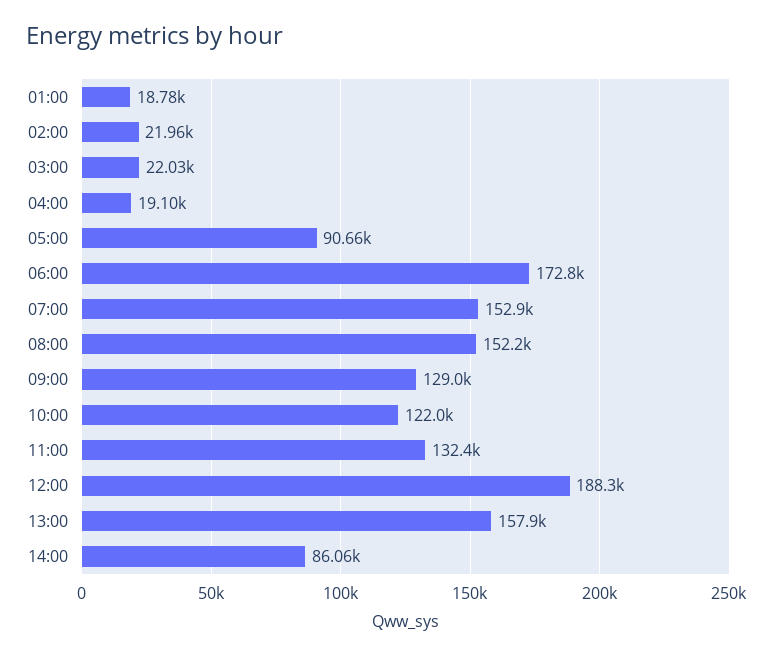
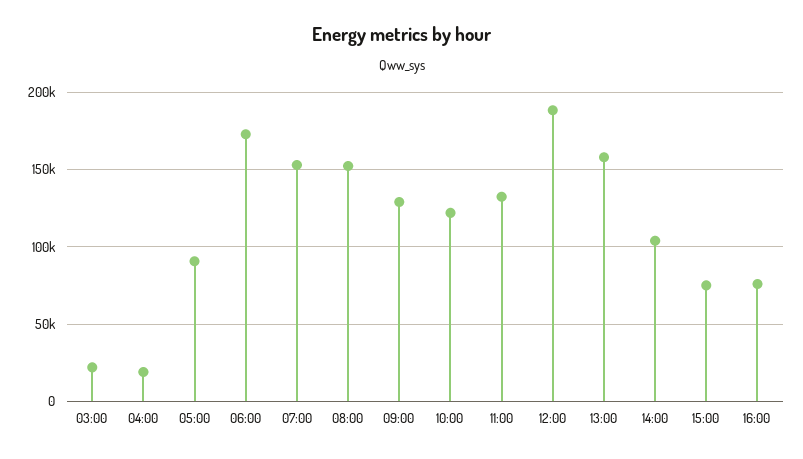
01:00: 18780 -> none
02:00: 21960 -> none
14:00: 86060 -> 105000
15:00: none -> 75000
16:00: none -> 75000

